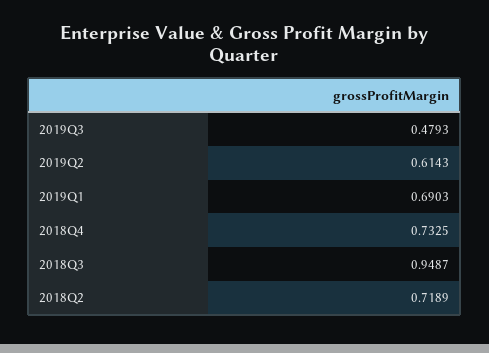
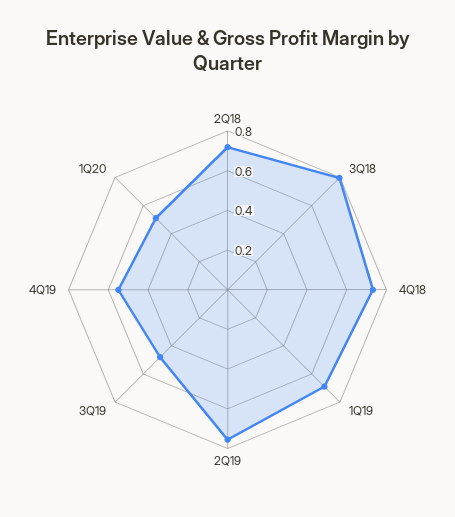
2019Q2: 0.6143 -> 0.75
2018Q3: 0.9487 -> 0.8
4Q19: none -> 0.55
1Q20: none -> 0.5

